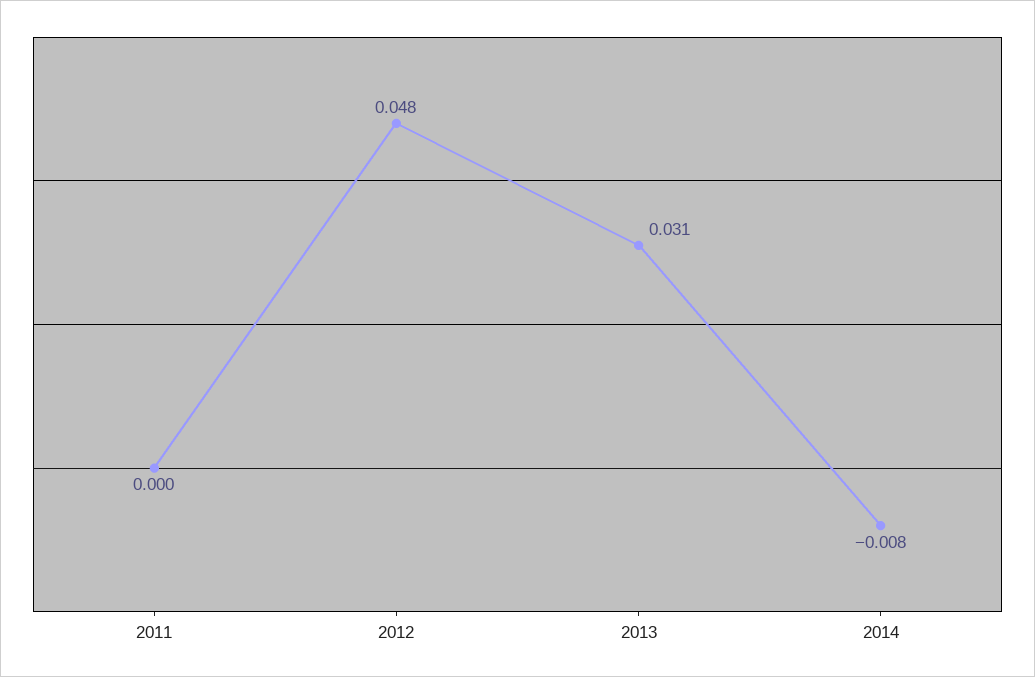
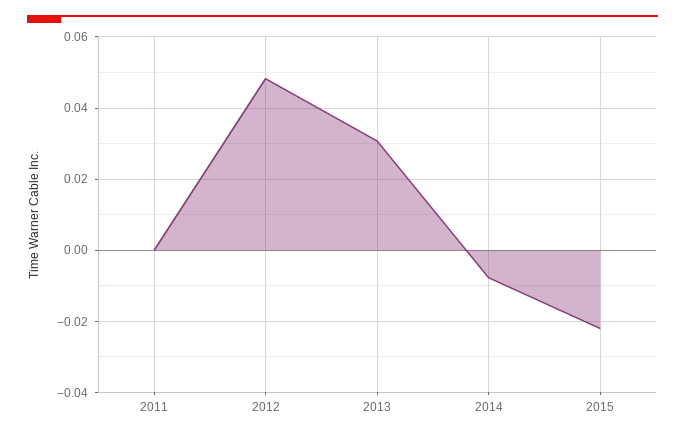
2015: none -> -0.022

